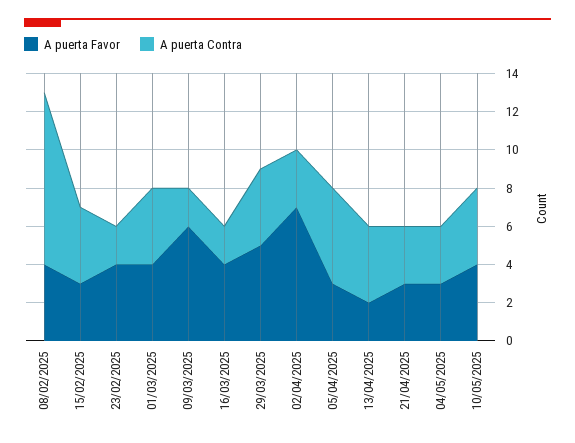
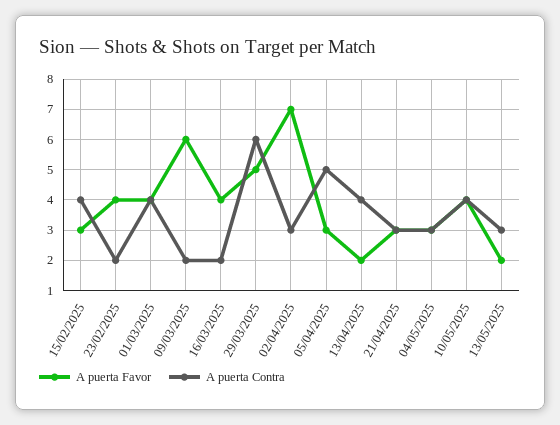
A puerta Favor, 08/02/2025: 4 -> none
A puerta Contra, 08/02/2025: 9 -> none
A puerta Contra, 29/03/2025: 4 -> 6
A puerta Favor, 13/05/2025: none -> 2
A puerta Contra, 13/05/2025: none -> 3

